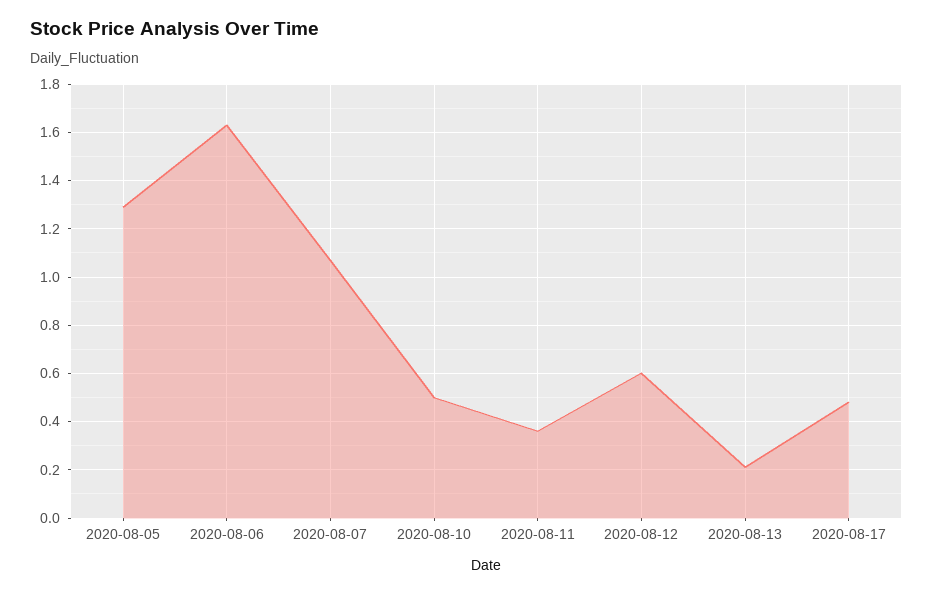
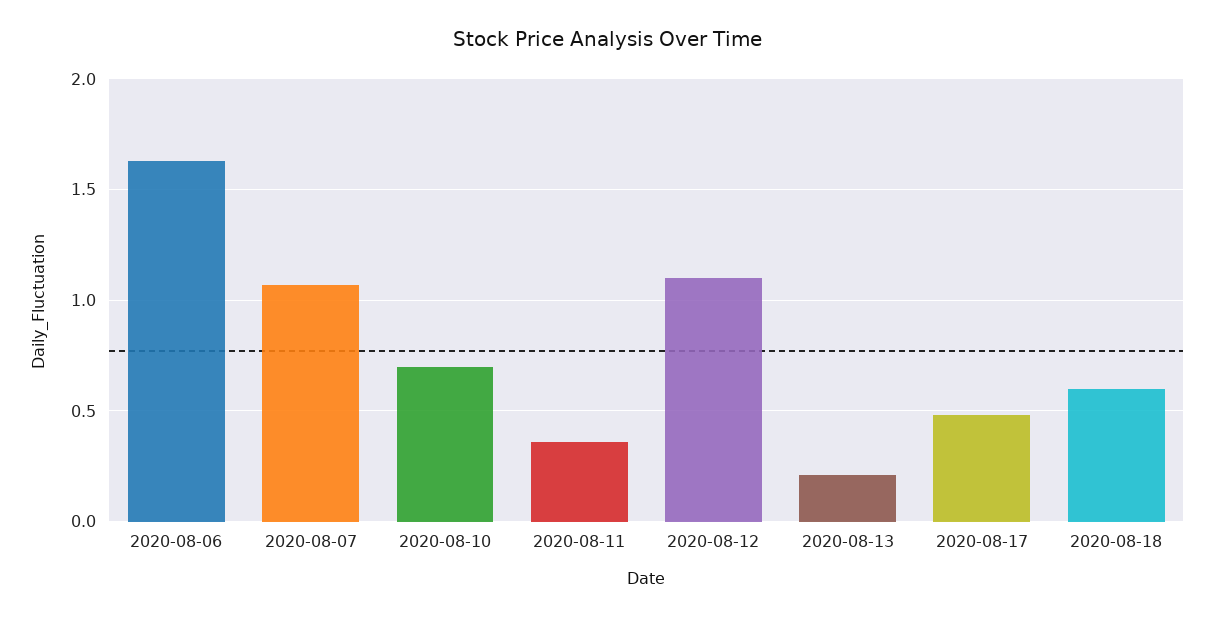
2020-08-05: 1.3 -> none
2020-08-10: 0.5 -> 0.7
2020-08-12: 0.6 -> 1.1
2020-08-18: none -> 0.6

